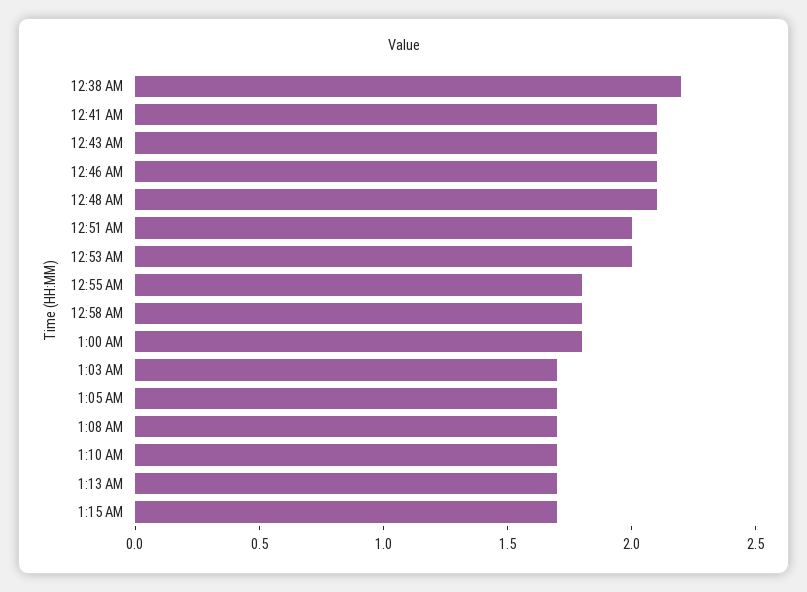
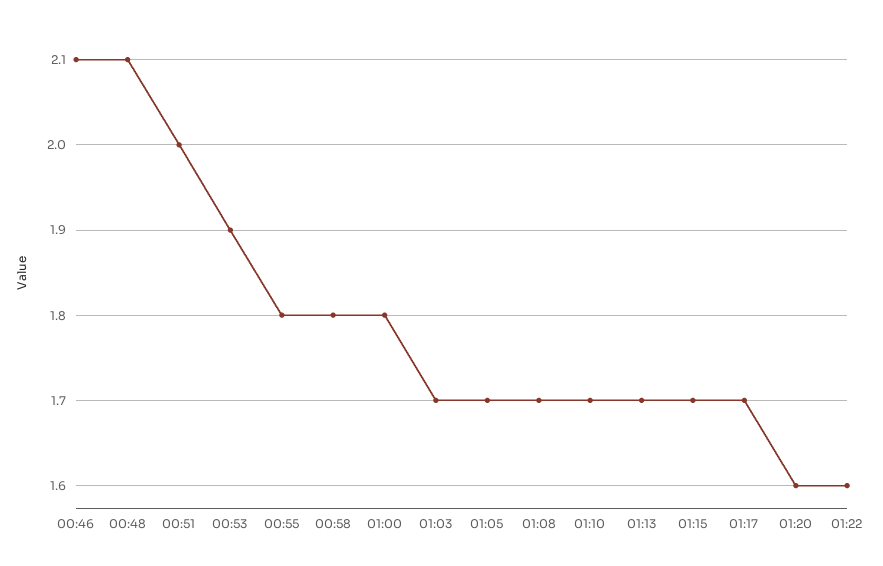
12:38 AM: 2.2 -> none
12:41 AM: 2.1 -> none
12:43 AM: 2.1 -> none
12:53 AM: 2 -> 1.9
01:17: none -> 1.7
01:20: none -> 1.6
01:22: none -> 1.6

